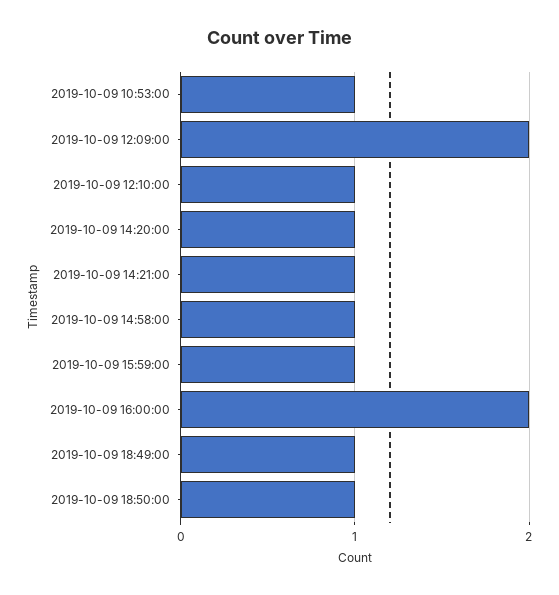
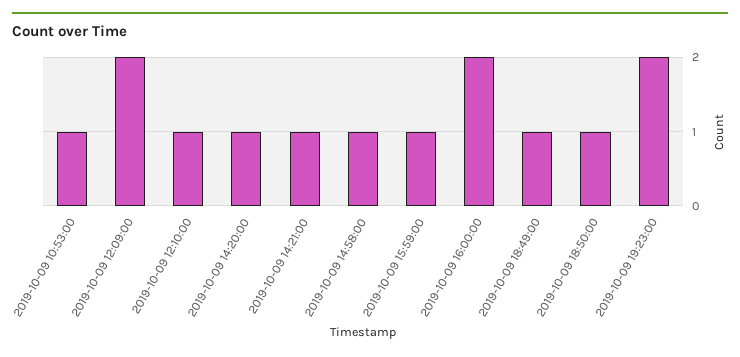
2019-10-09 19:23:00: none -> 2

